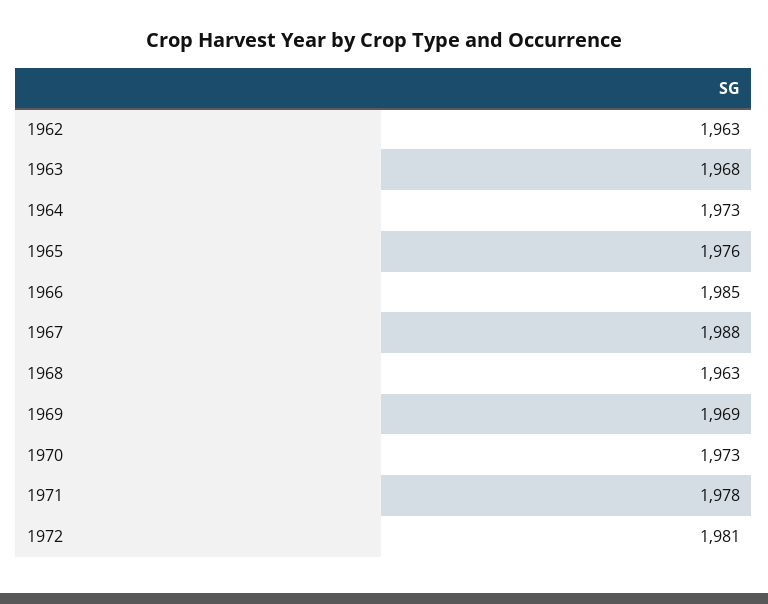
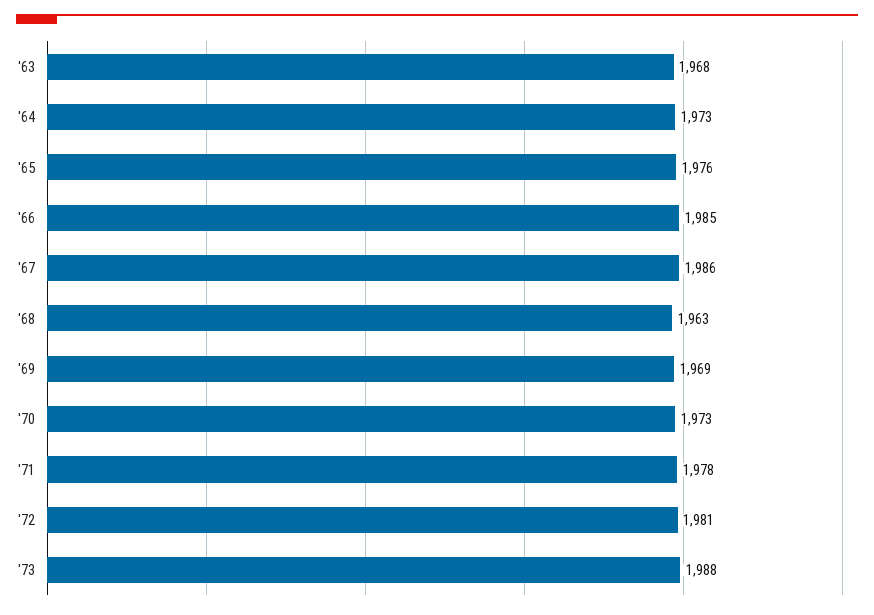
1962: 1963 -> none
1967: 1988 -> 1986
'73: none -> 1988

